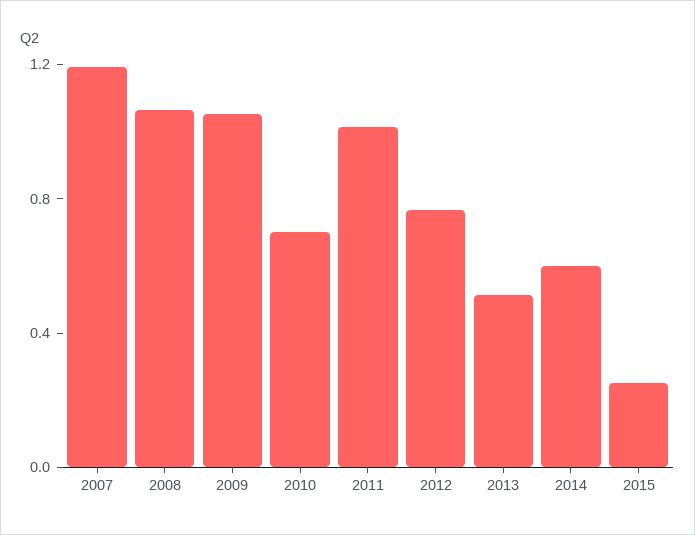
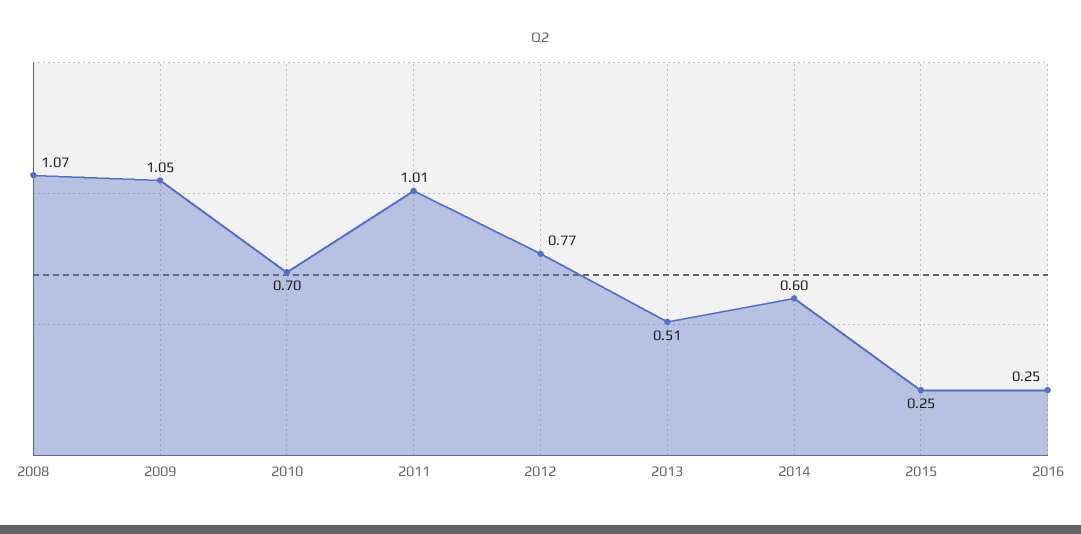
2007: 1.2 -> none
2016: none -> 0.25

